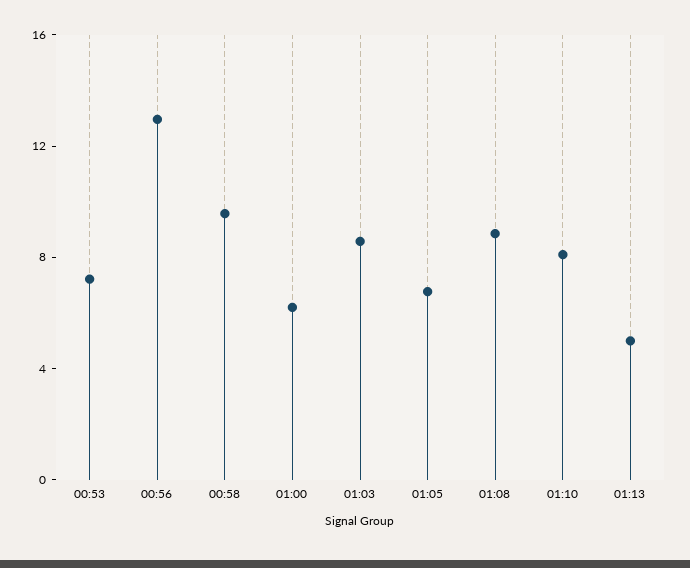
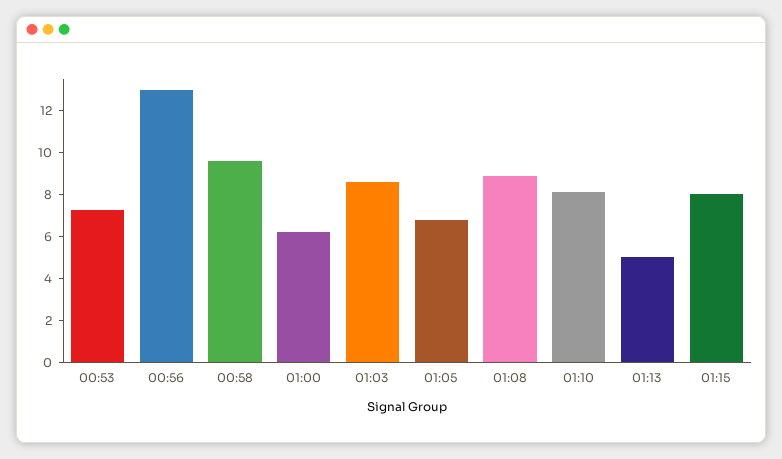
01:15: none -> 8

